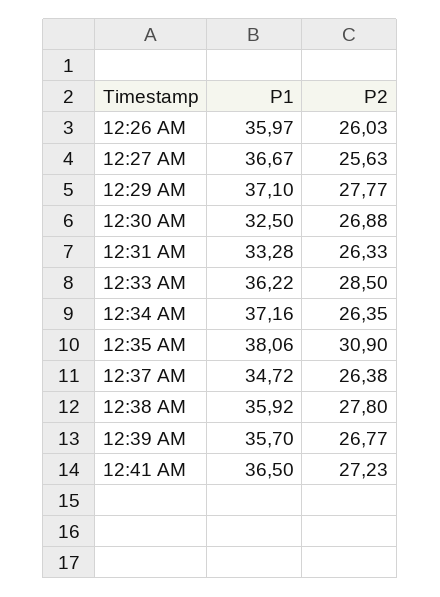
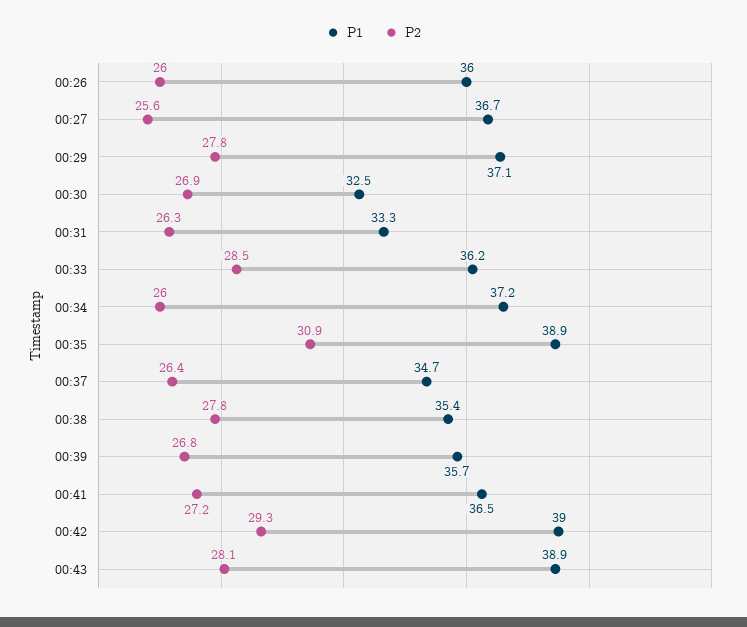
P2, 12:34 AM: 26.35 -> 26
P1, 12:35 AM: 38.06 -> 38.9
P1, 12:38 AM: 35.92 -> 35.4
P1, 00:42: none -> 39
P2, 00:42: none -> 29.3
P1, 00:43: none -> 38.9
P2, 00:43: none -> 28.1

